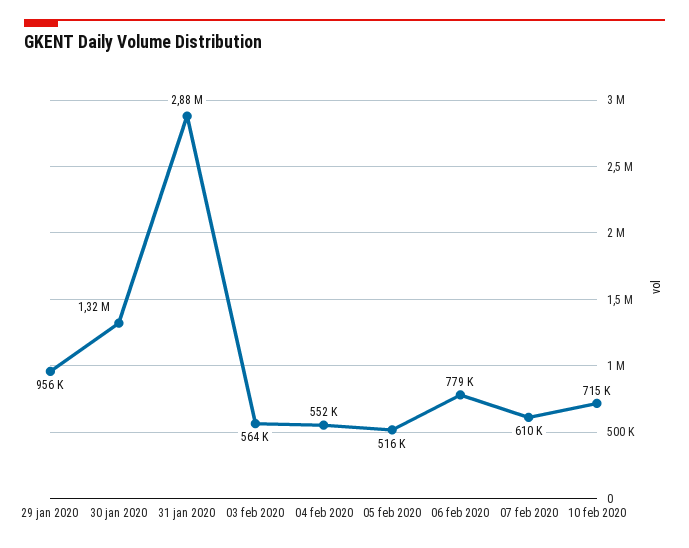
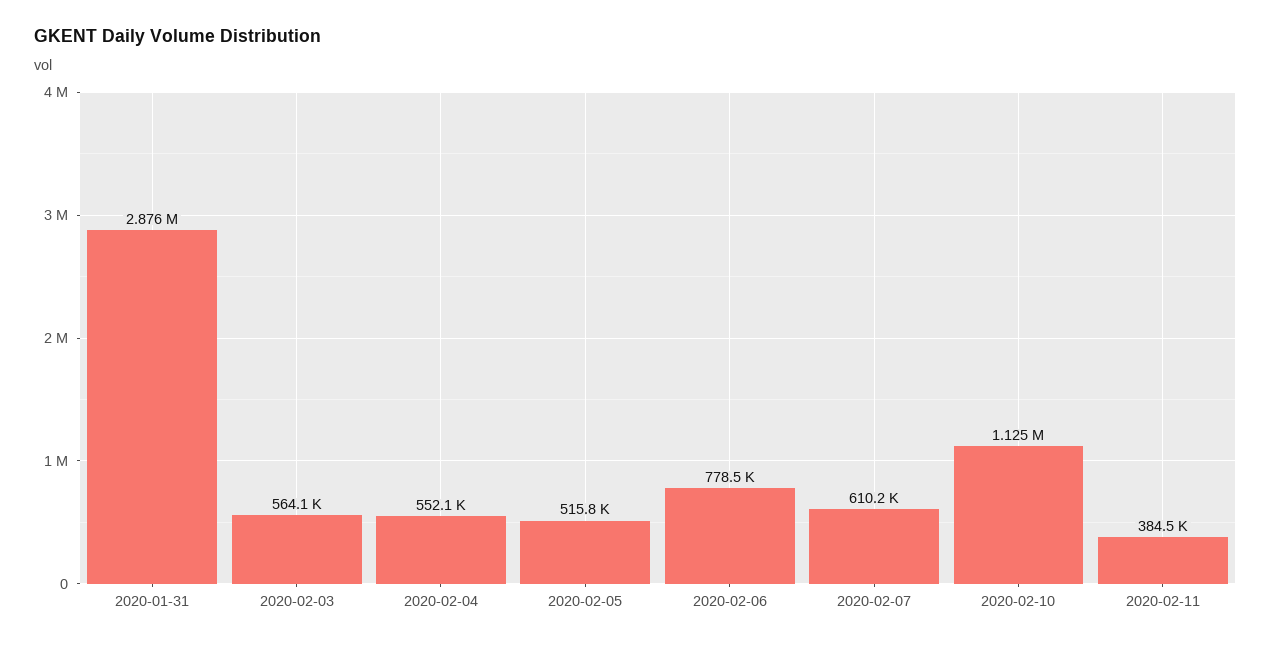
29 jan 2020: 956000 -> none
30 jan 2020: 1320000 -> none
10 feb 2020: 715000 -> 1125000
2020-02-11: none -> 384500

